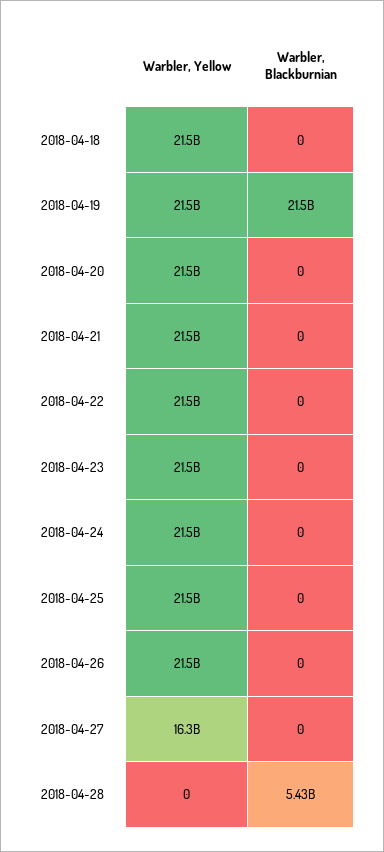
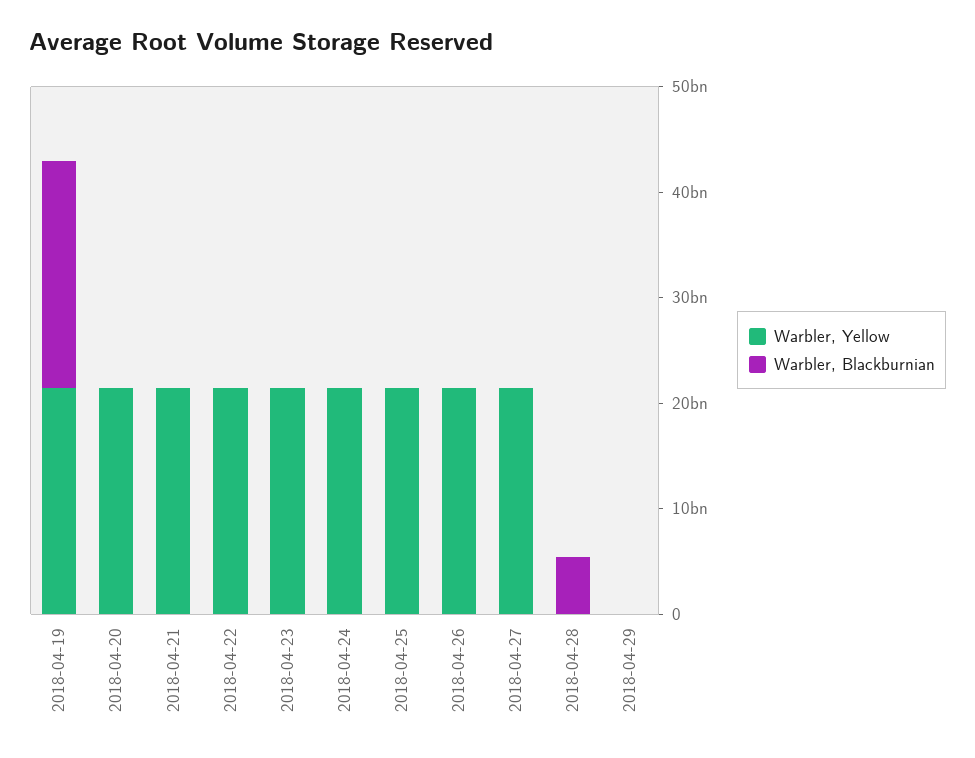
Warbler, Yellow, 2018-04-18: 21500000000 -> none
Warbler, Blackburnian, 2018-04-18: 0 -> none
Warbler, Yellow, 2018-04-27: 16300000000 -> 22000000000
Warbler, Yellow, 2018-04-29: none -> 0
Warbler, Blackburnian, 2018-04-29: none -> 0

